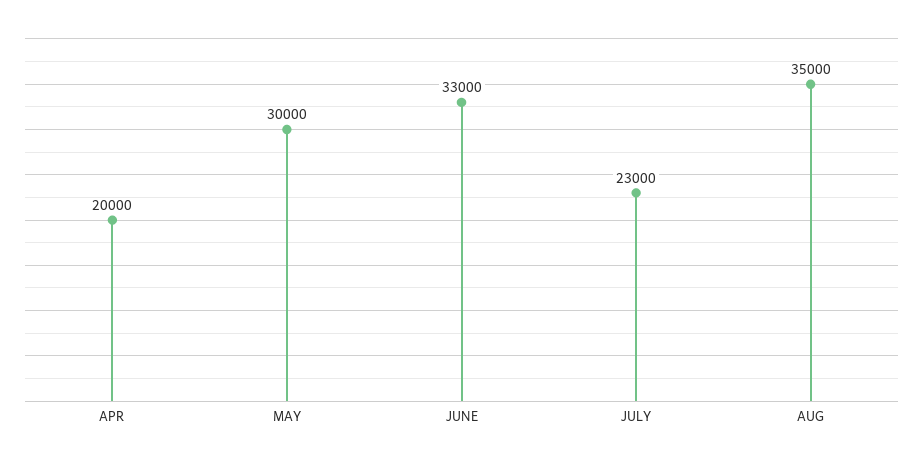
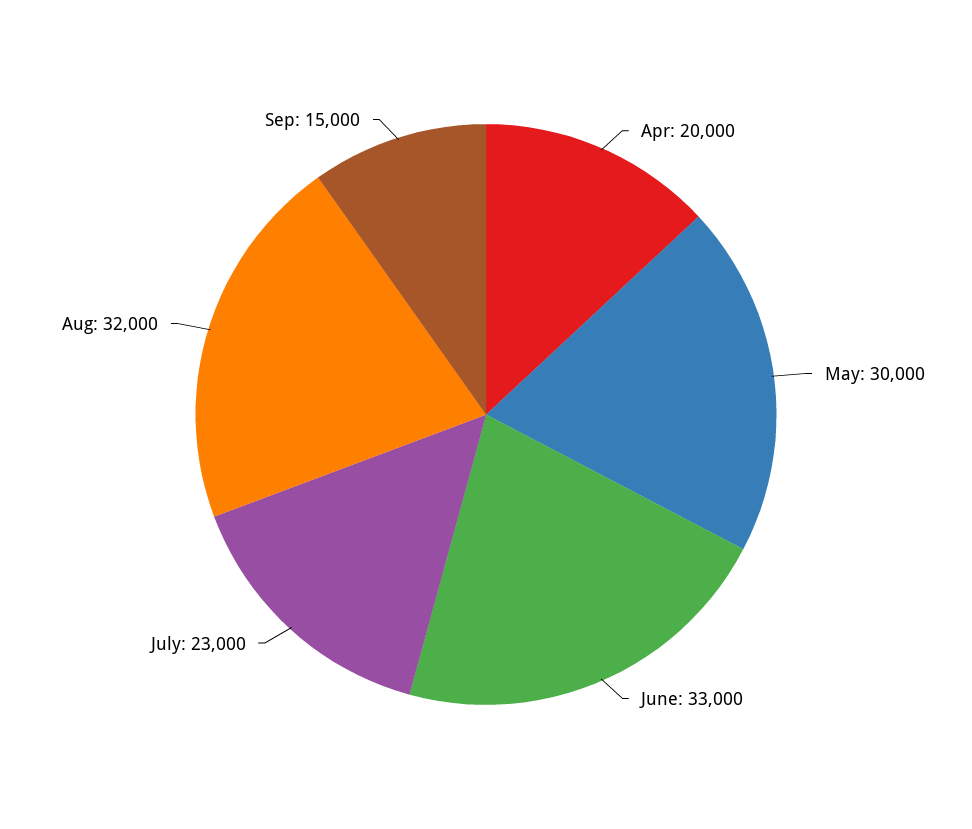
AUG: 35000 -> 32000
Sep: none -> 15000

